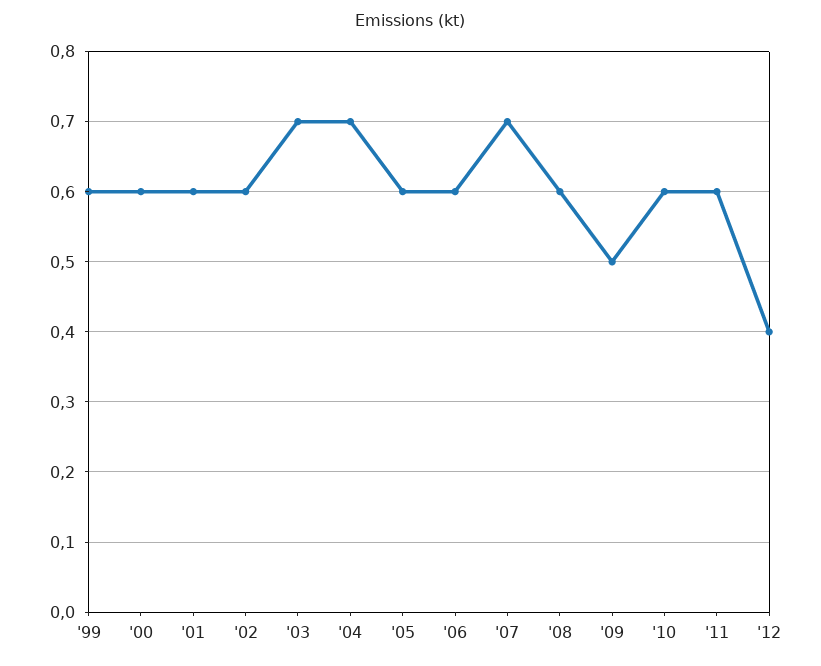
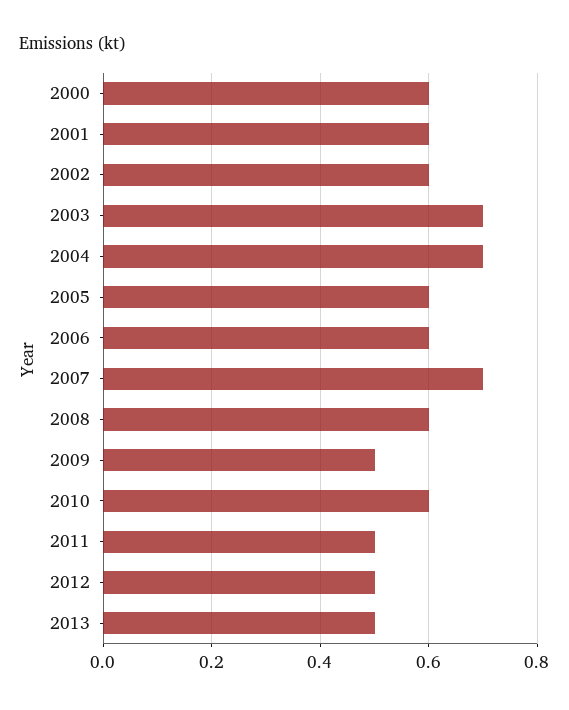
'99: 0.6 -> none
'11: 0.6 -> 0.5
'12: 0.4 -> 0.5
2013: none -> 0.5

